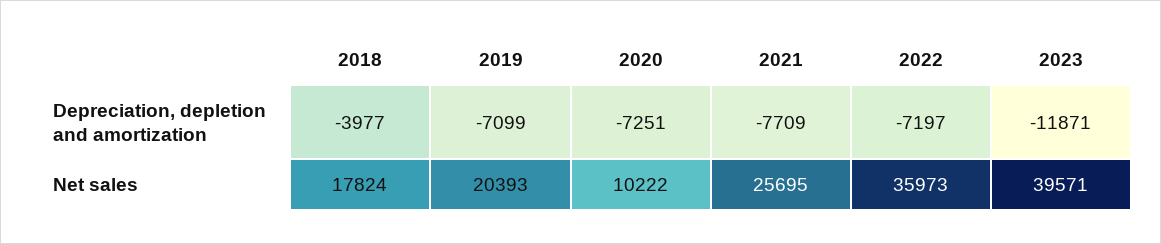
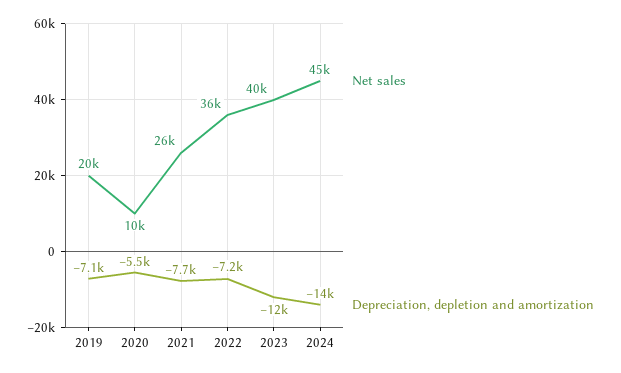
Depreciation, depletion and amortization, 2018: -3977 -> none
Depreciation, depletion and amortization, 2020: -7251 -> -5500
Net sales, 2018: 17824 -> none
Net sales, 2024: none -> 45000
Depreciation, depletion and amortization, 2024: none -> -14000

